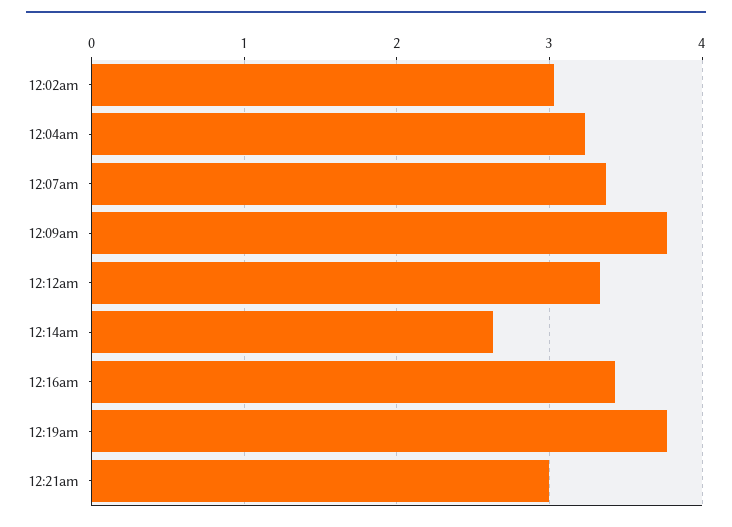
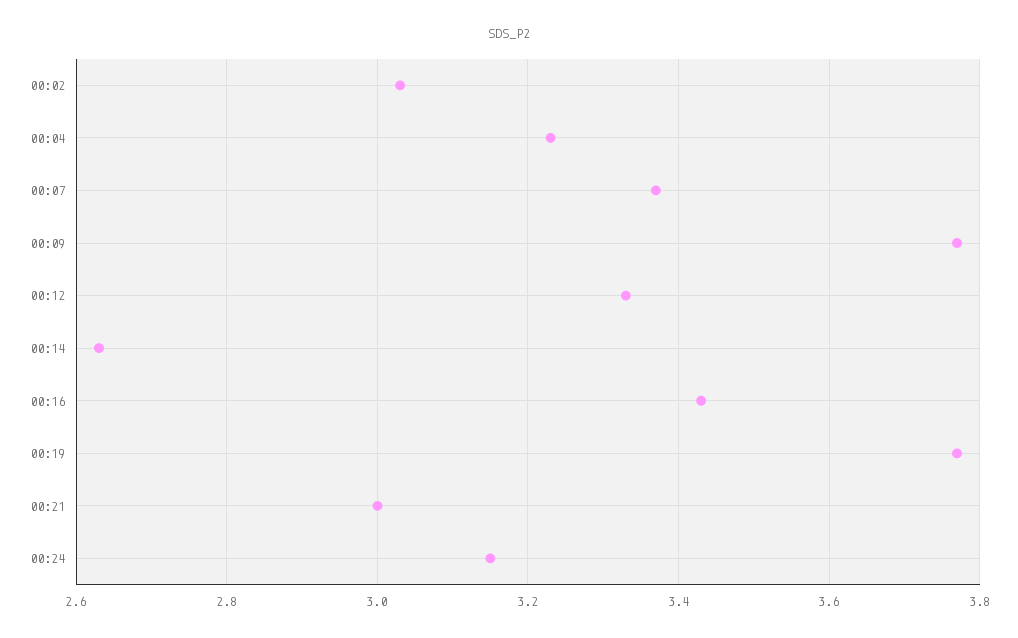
00:24: none -> 3.15

